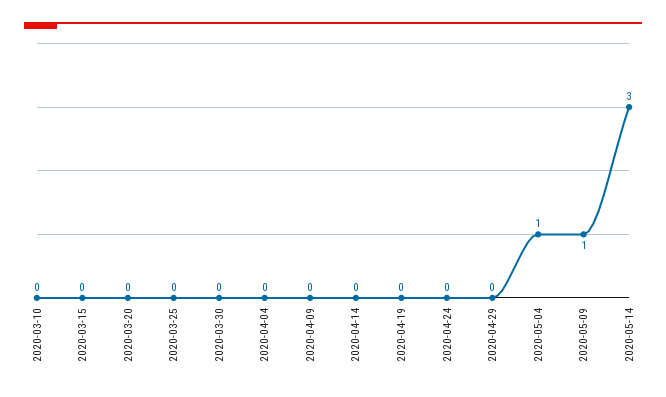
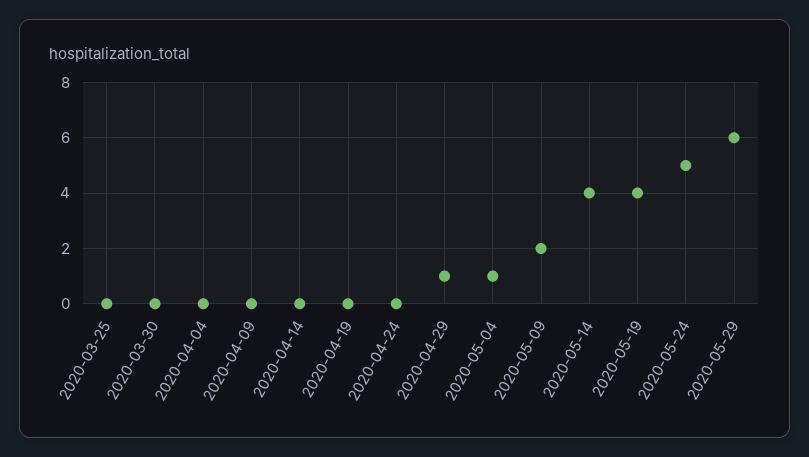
2020-03-10: 0 -> none
2020-03-15: 0 -> none
2020-03-20: 0 -> none
2020-04-29: 0 -> 1
2020-05-09: 1 -> 2
2020-05-14: 3 -> 4
2020-05-19: none -> 4
2020-05-24: none -> 5
2020-05-29: none -> 6

